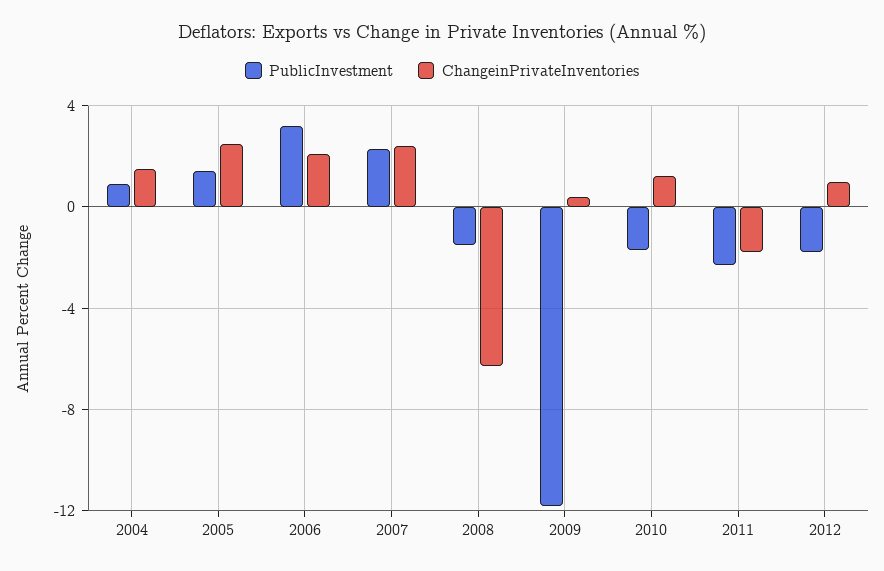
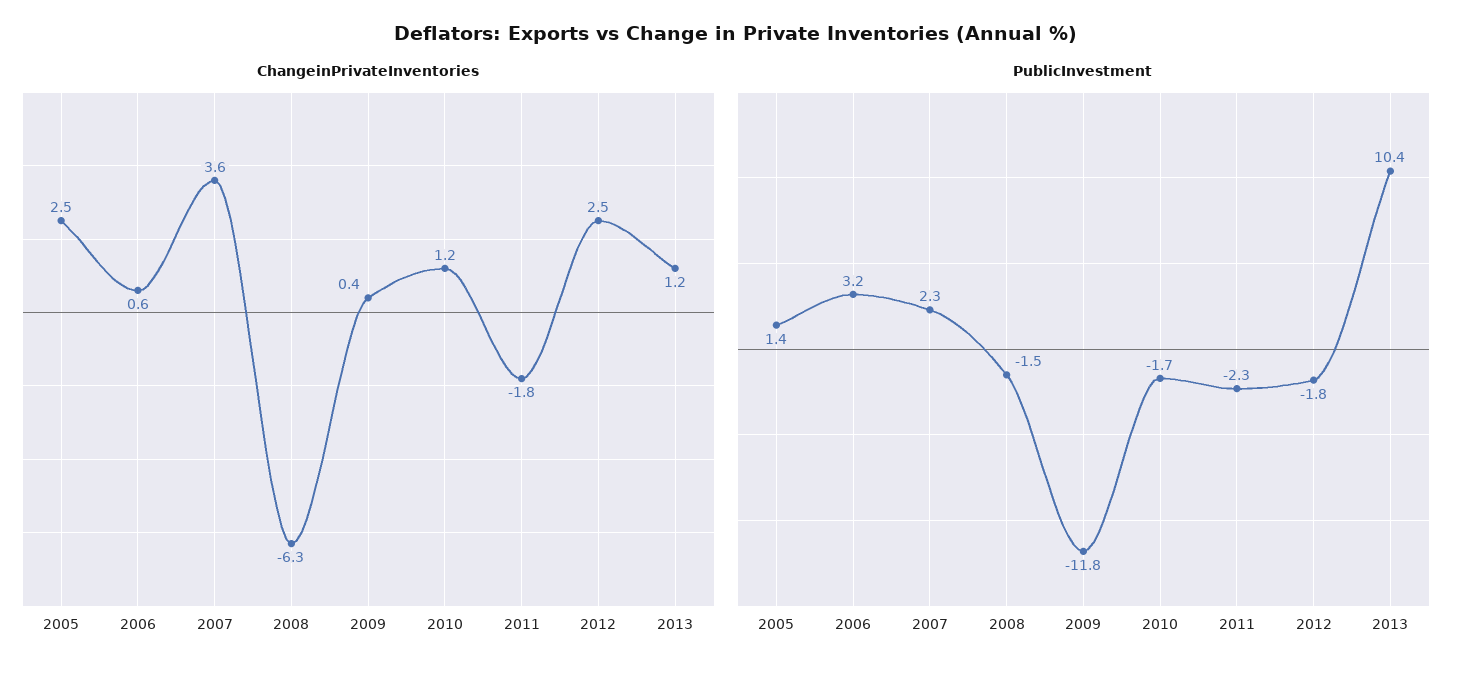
PublicInvestment, 2004: 1 -> none
ChangeinPrivateInventories, 2004: 1.5 -> none
ChangeinPrivateInventories, 2006: 2 -> 0.6
ChangeinPrivateInventories, 2007: 2.5 -> 3.6
ChangeinPrivateInventories, 2012: 1 -> 2.5
ChangeinPrivateInventories, 2013: none -> 1.2
PublicInvestment, 2013: none -> 10.4

